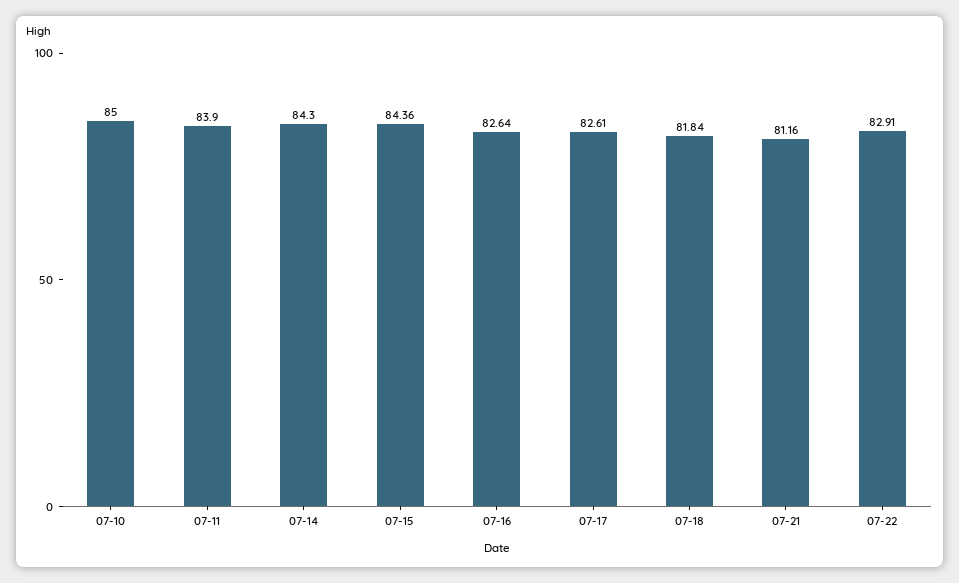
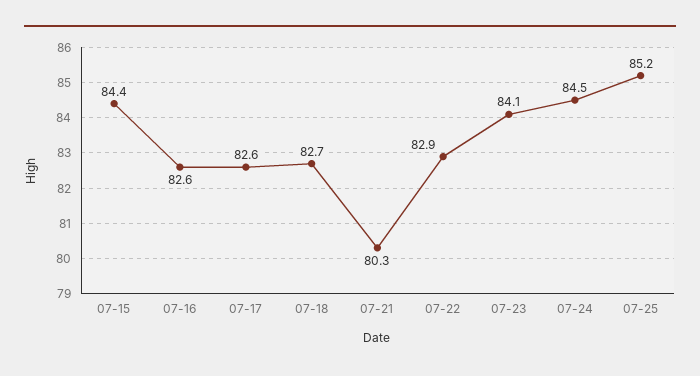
07-10: 85 -> none
07-11: 83.9 -> none
07-14: 84.3 -> none
07-18: 81.84 -> 82.7
07-21: 81.16 -> 80.3
07-23: none -> 84.1
07-24: none -> 84.5
07-25: none -> 85.2

